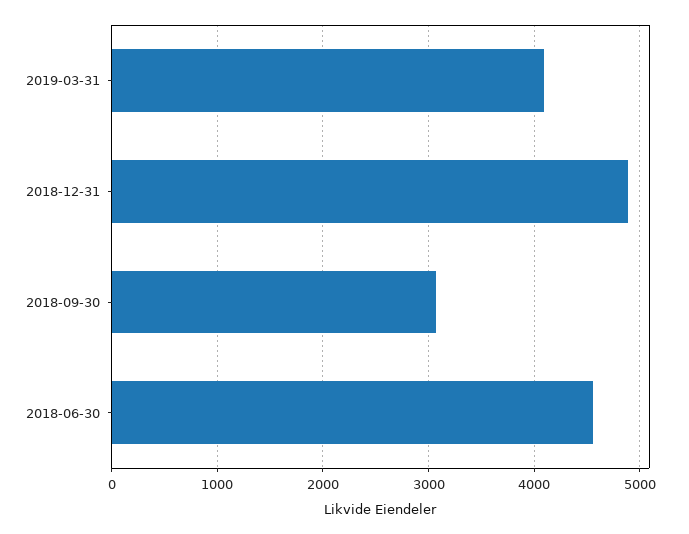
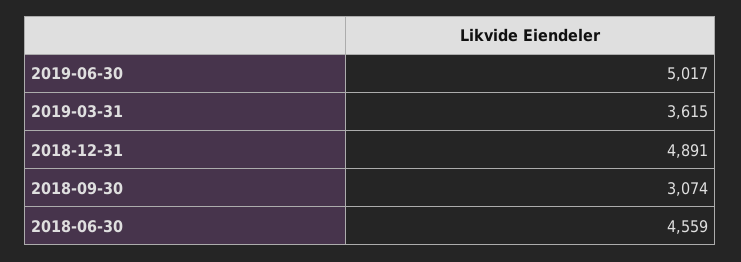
2019-03-31: 4100 -> 3615
2019-06-30: none -> 5017

